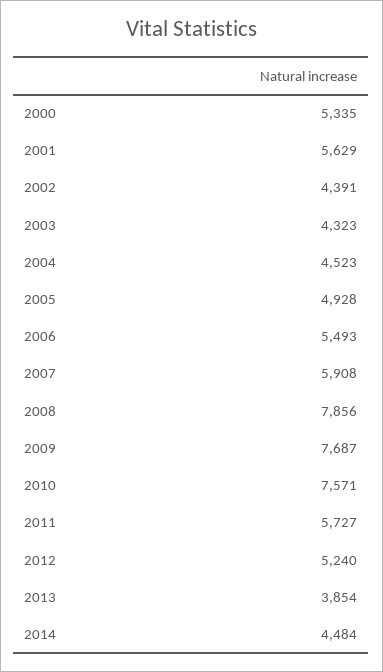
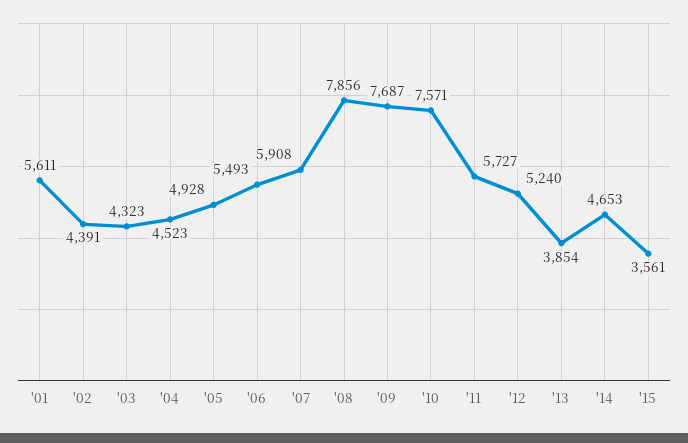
2000: 5335 -> none
2001: 5629 -> 5611
2014: 4484 -> 4653
'15: none -> 3561

